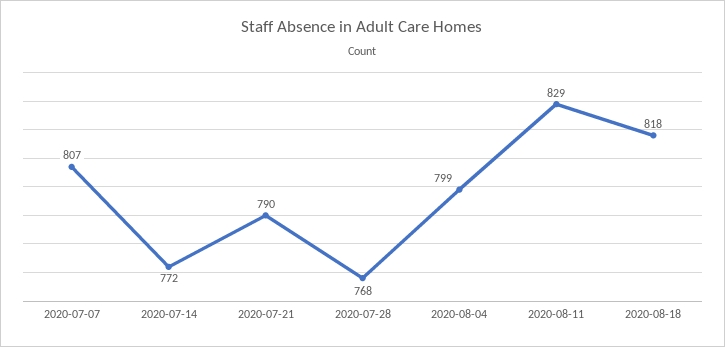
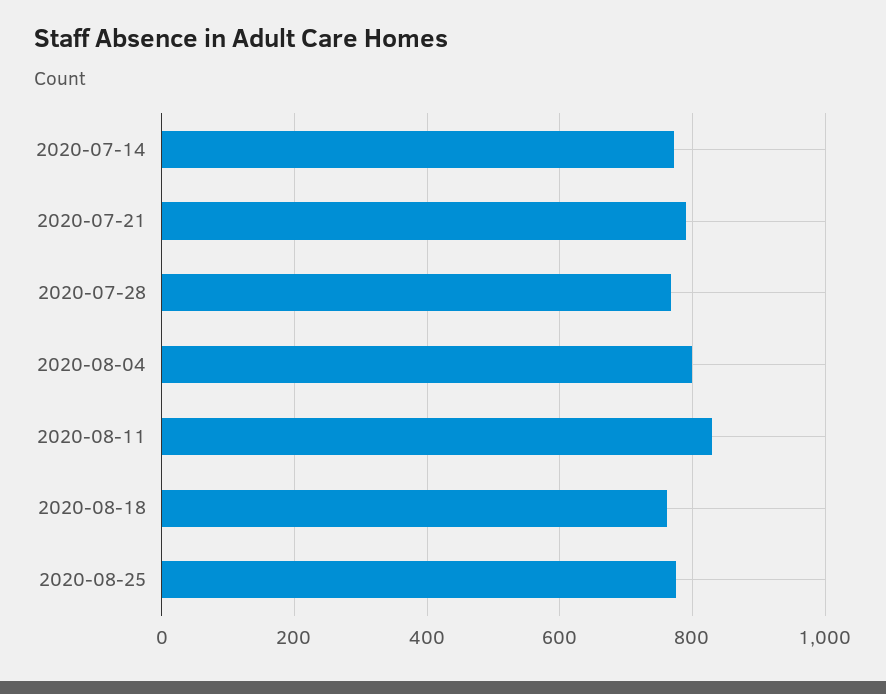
2020-07-07: 807 -> none
2020-08-18: 818 -> 760
2020-08-25: none -> 780

